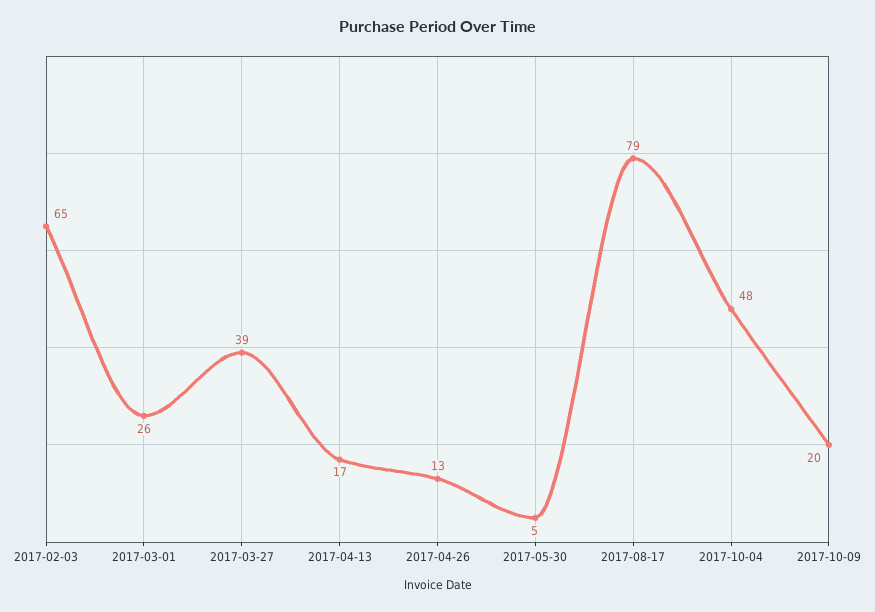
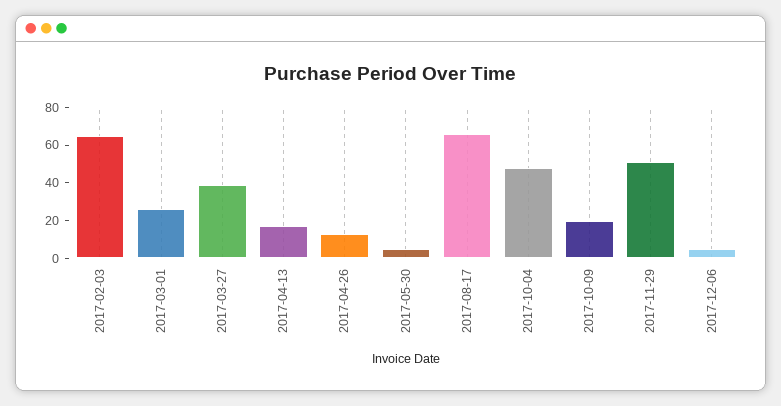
2017-08-17: 79 -> 65
2017-11-29: none -> 50
2017-12-06: none -> 5

